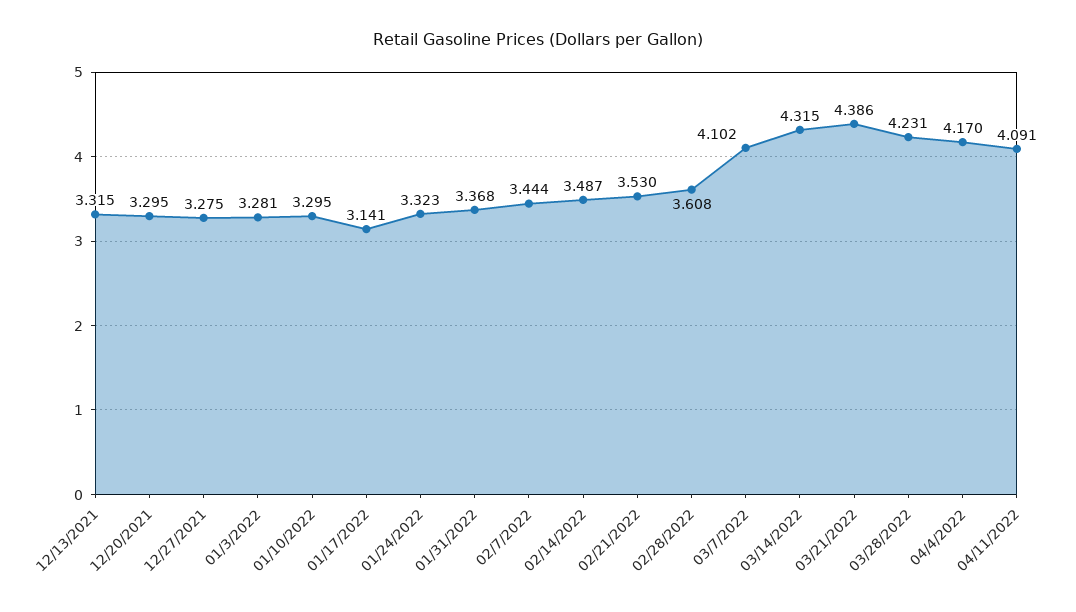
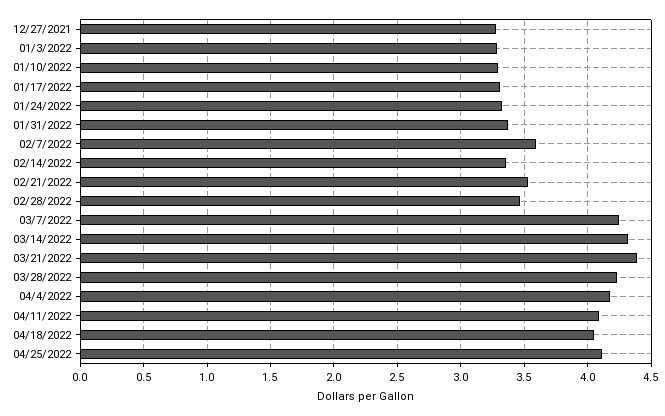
12/13/2021: 3.315 -> none
12/20/2021: 3.295 -> none
01/17/2022: 3.141 -> 3.3
02/7/2022: 3.444 -> 3.6
02/14/2022: 3.487 -> 3.35
02/28/2022: 3.608 -> 3.45
03/7/2022: 4.102 -> 4.25
04/18/2022: none -> 4.05
04/25/2022: none -> 4.1

